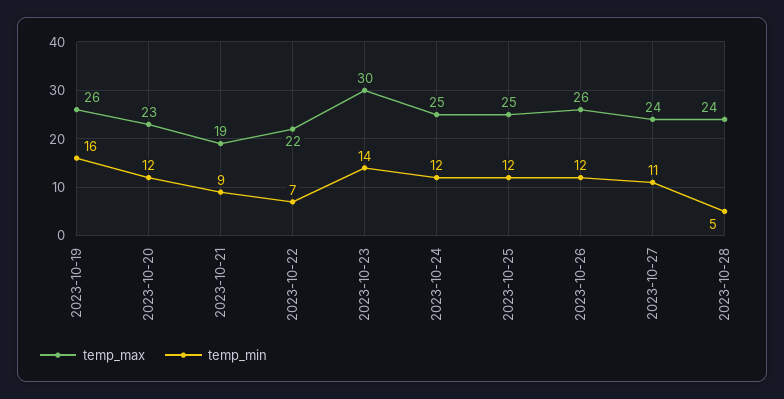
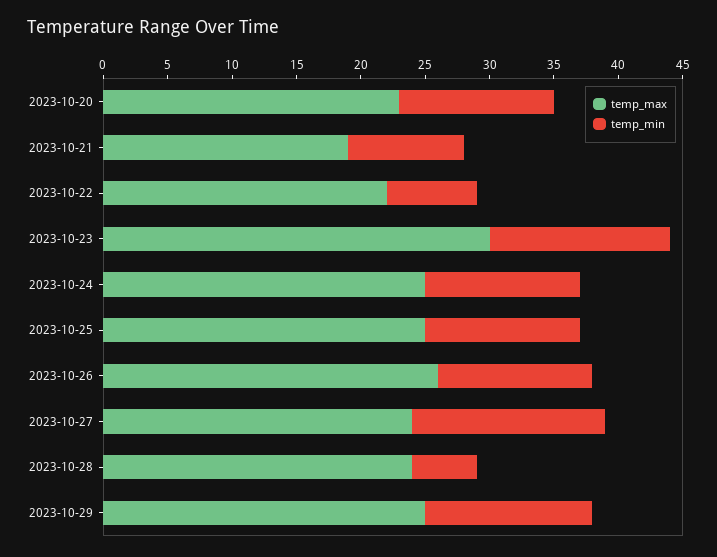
temp_max, 2023-10-19: 26 -> none
temp_min, 2023-10-19: 16 -> none
temp_min, 2023-10-27: 11 -> 15
temp_max, 2023-10-29: none -> 25
temp_min, 2023-10-29: none -> 13

